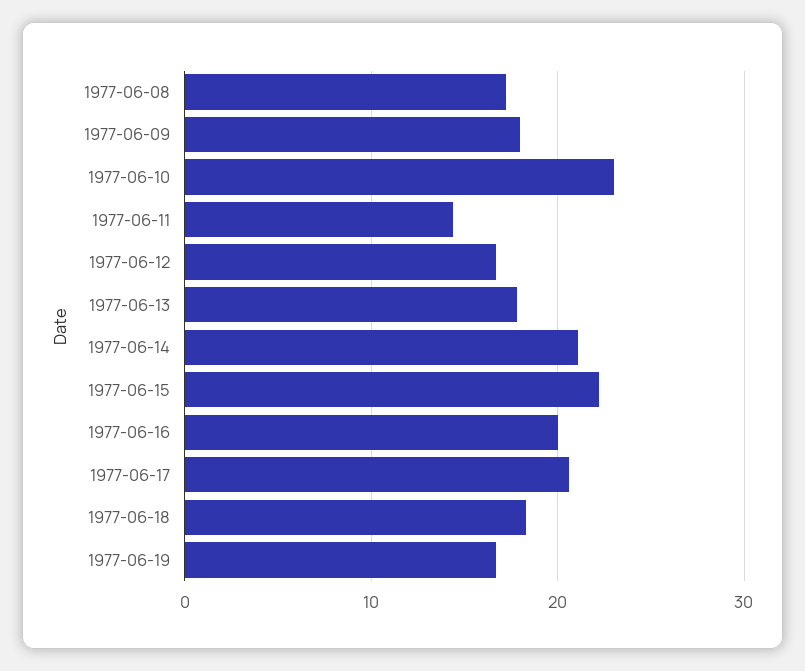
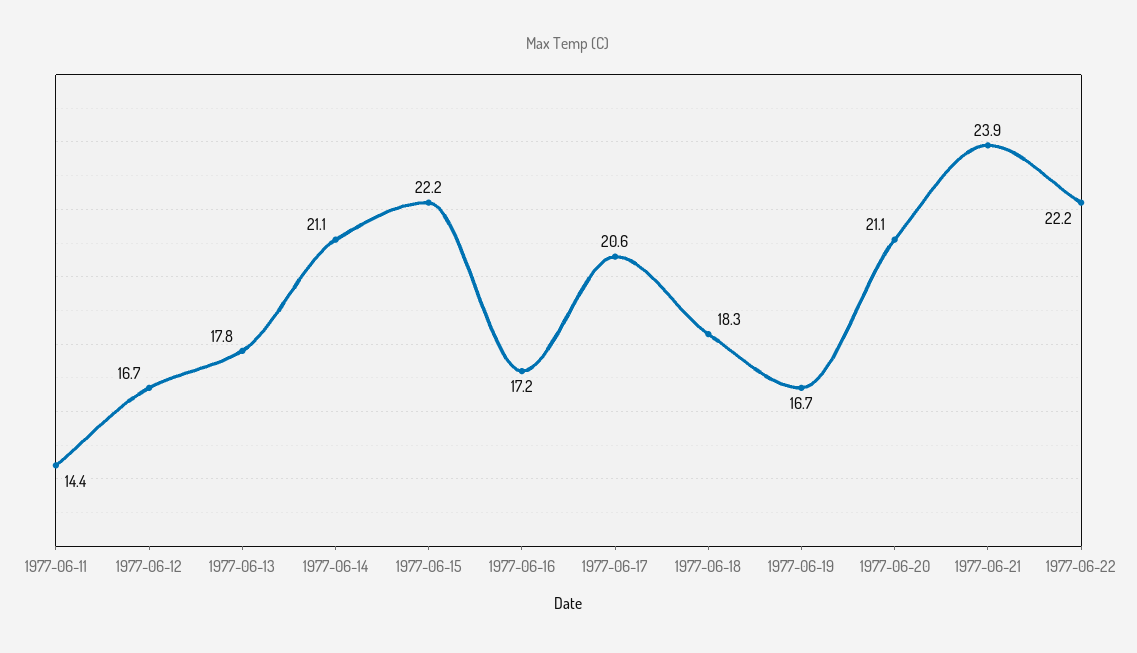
1977-06-08: 17 -> none
1977-06-09: 18 -> none
1977-06-10: 23 -> none
1977-06-16: 20 -> 17.2
1977-06-20: none -> 21.1
1977-06-21: none -> 23.9
1977-06-22: none -> 22.2

